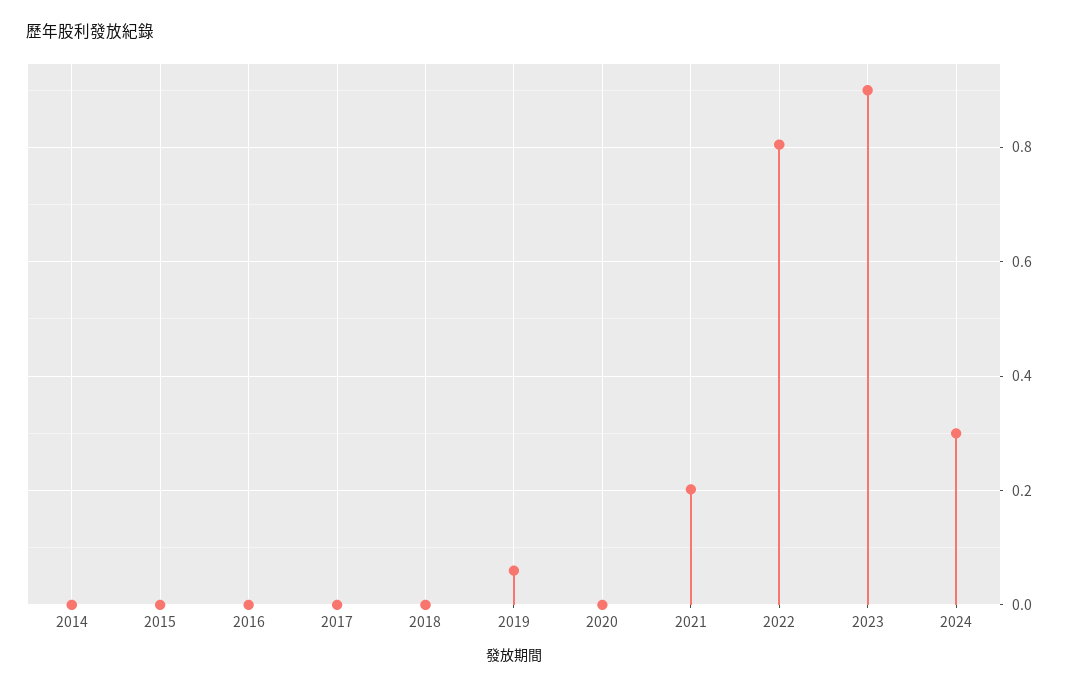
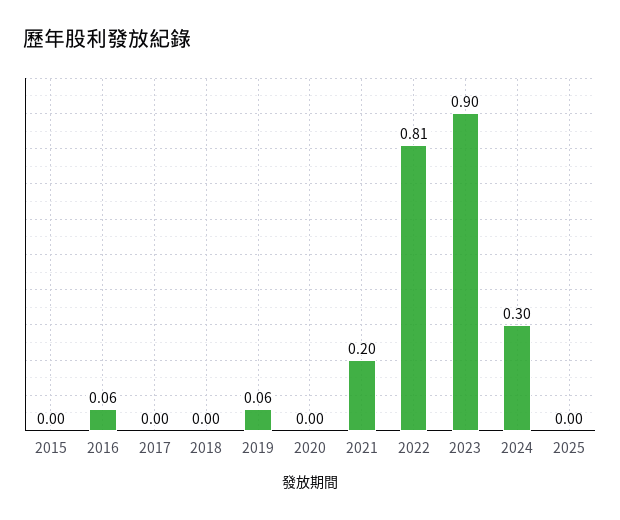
2014: 0 -> none
2016: 0 -> 0.06
2025: none -> 0

